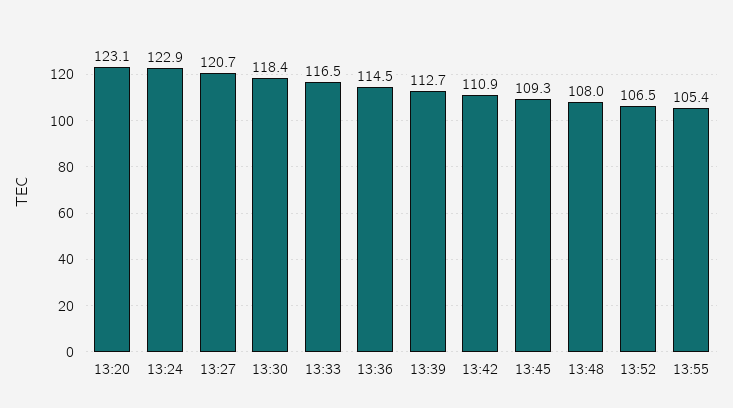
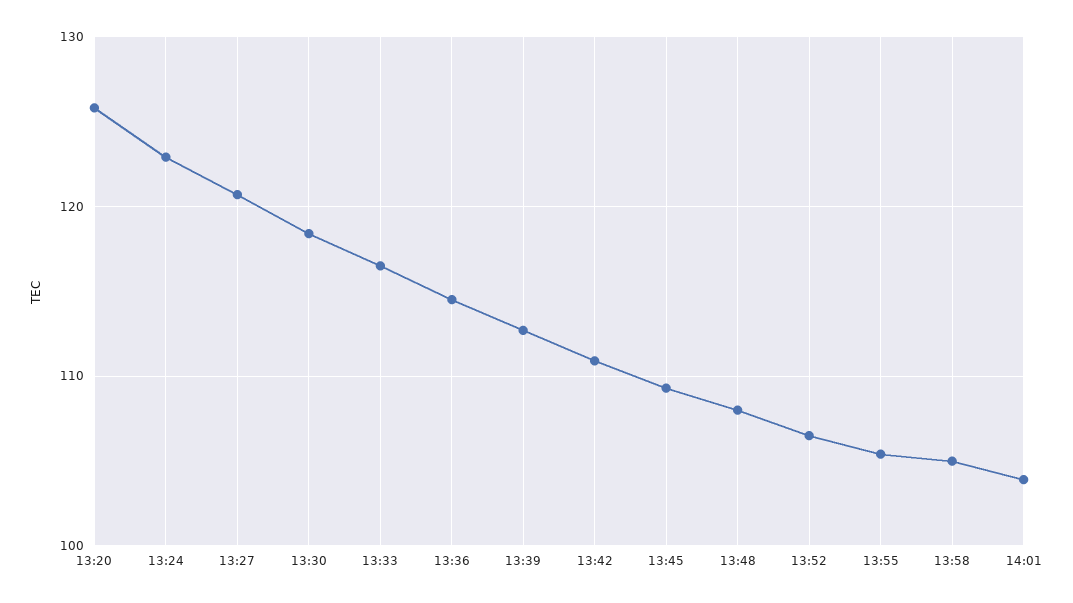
13:20: 123.1 -> 126
13:58: none -> 105
14:01: none -> 104

